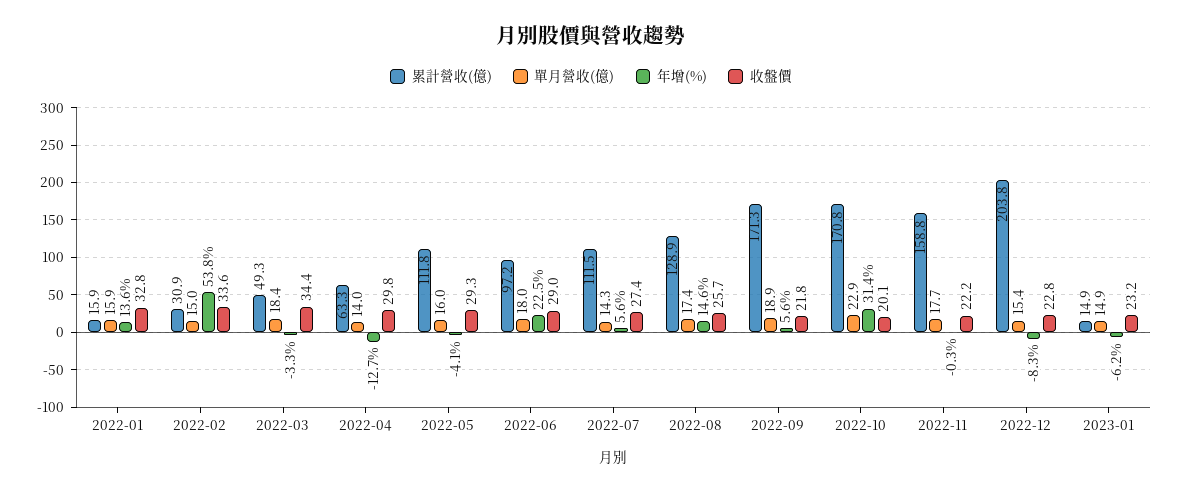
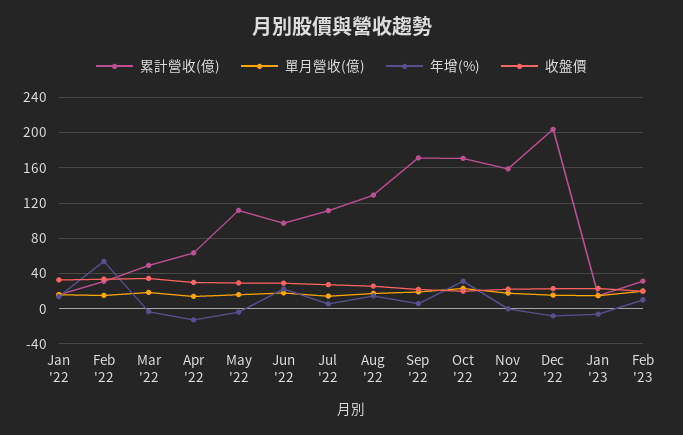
累計營收(億), Feb '23: none -> 30
單月營收(億), Feb '23: none -> 20
年增(%), Feb '23: none -> 10
收盤價, Feb '23: none -> 20

